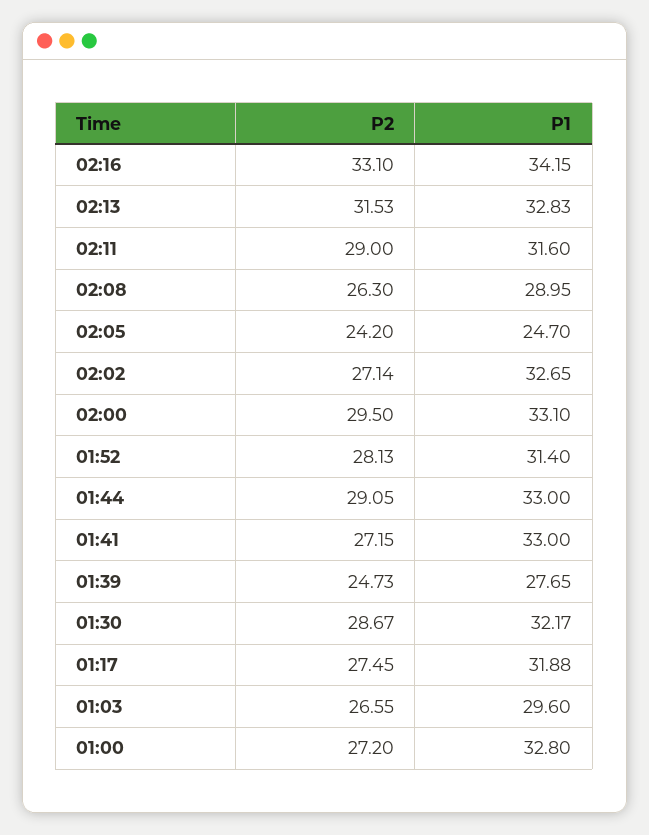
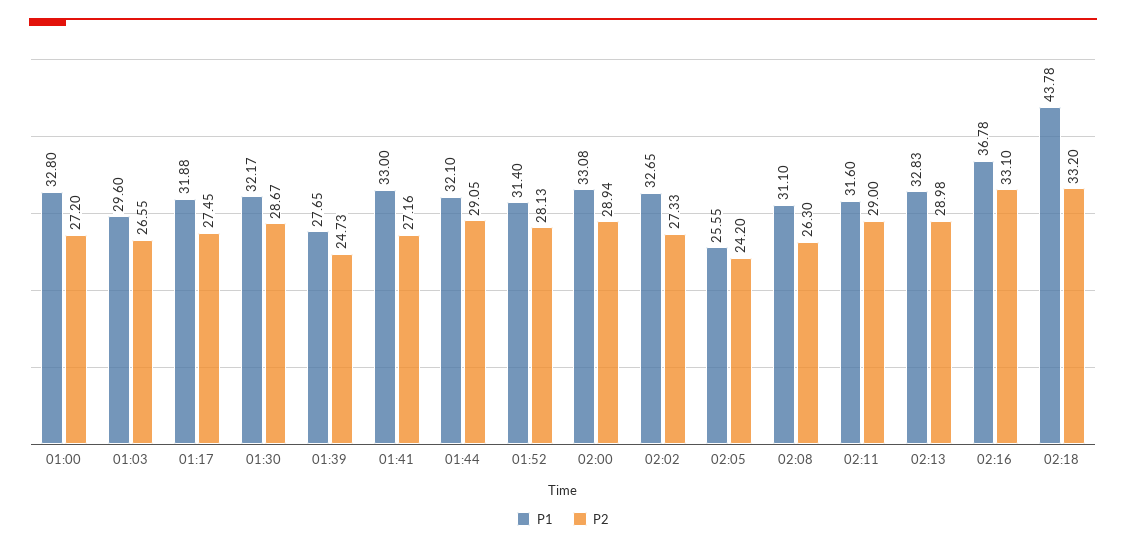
P1, 02:16: 34.15 -> 36.78
P2, 02:13: 31.53 -> 28.98
P1, 02:08: 28.95 -> 31.1
P1, 02:05: 24.7 -> 25.55
P2, 02:02: 27.14 -> 27.33
P2, 02:00: 29.5 -> 28.94
P1, 02:00: 33.1 -> 33.08
P1, 01:44: 33 -> 32.1
P2, 01:41: 27.15 -> 27.16
P1, 02:18: none -> 43.78
P2, 02:18: none -> 33.2

